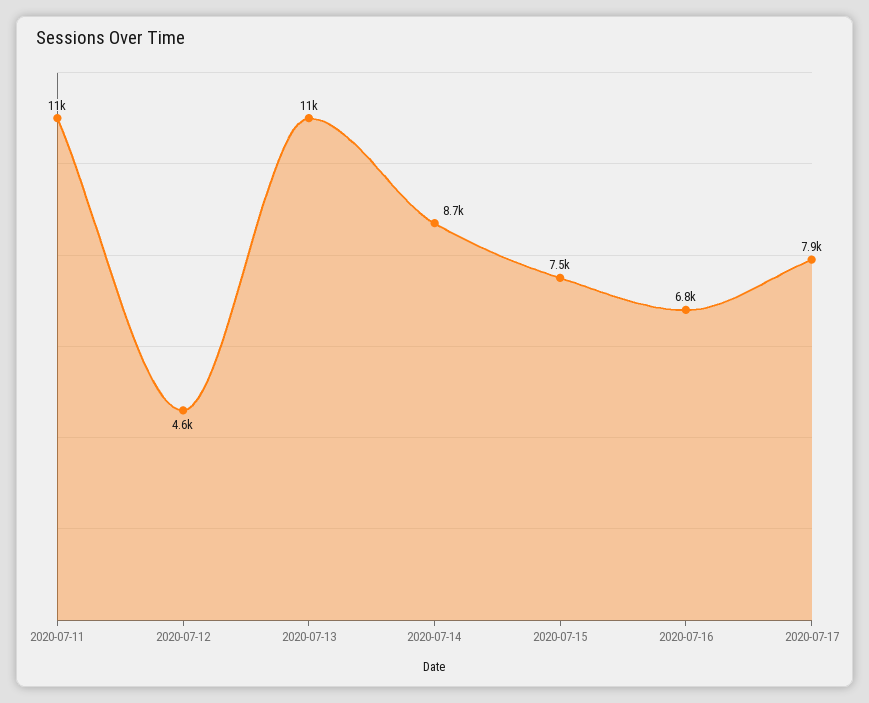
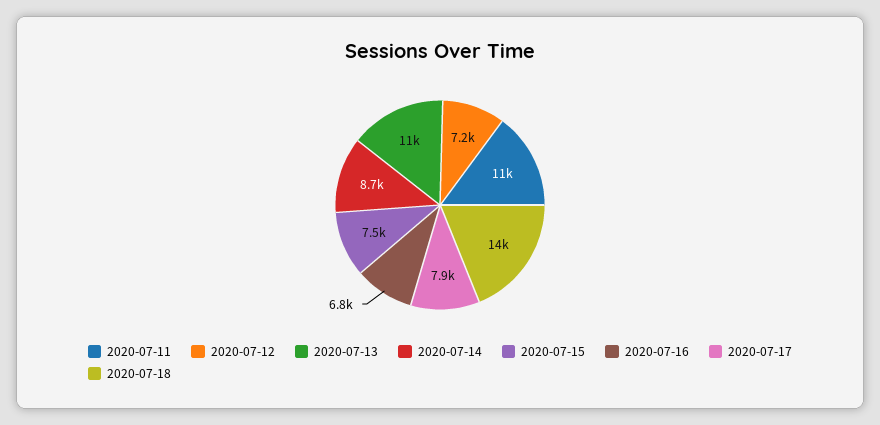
2020-07-12: 4600 -> 7200
2020-07-18: none -> 14000

